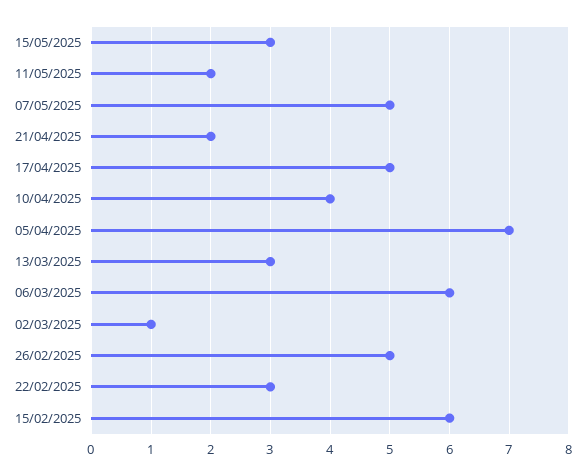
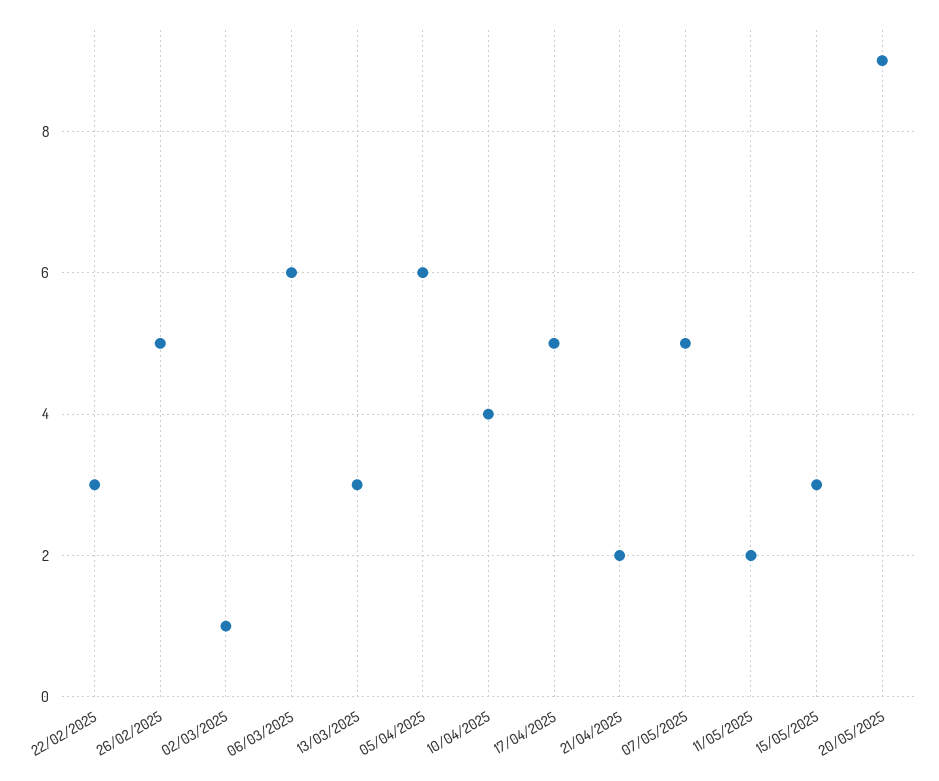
05/04/2025: 7 -> 6
15/02/2025: 6 -> none
20/05/2025: none -> 9

